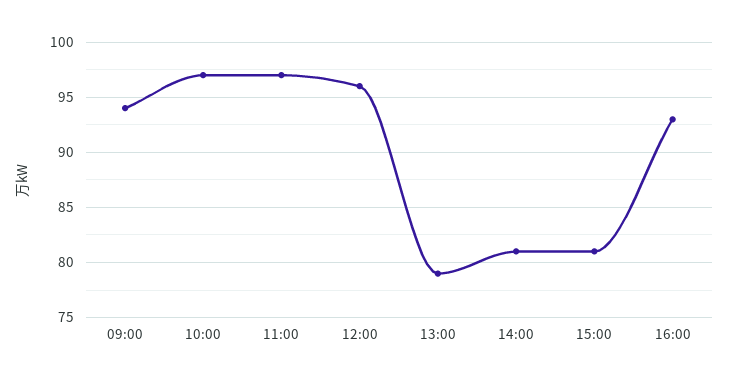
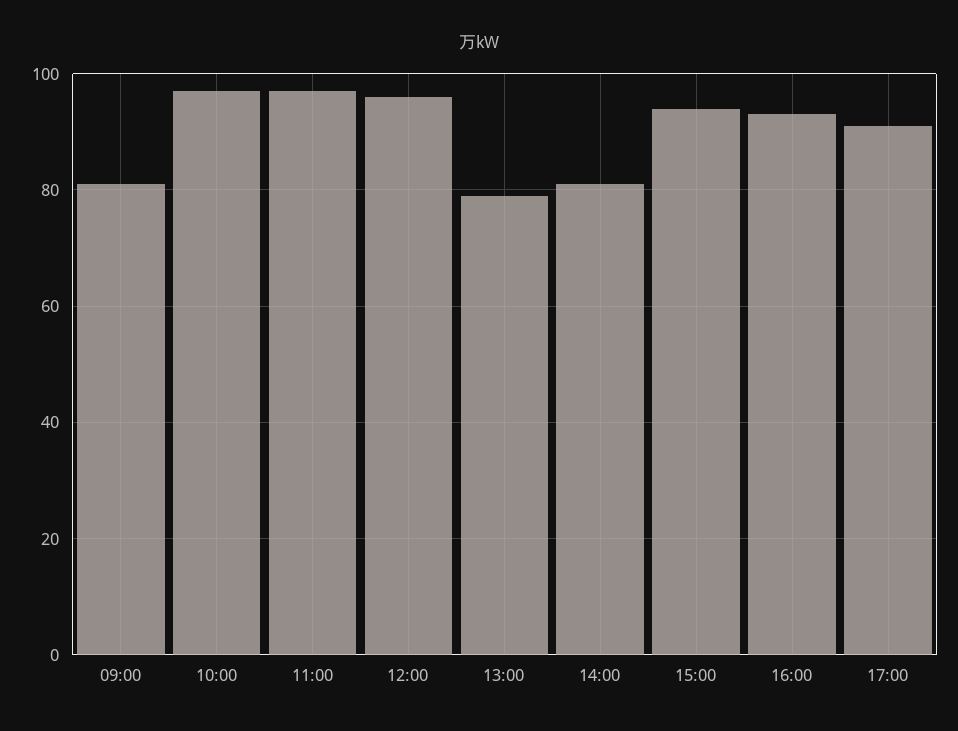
09:00: 94 -> 80
15:00: 81 -> 95
17:00: none -> 90

